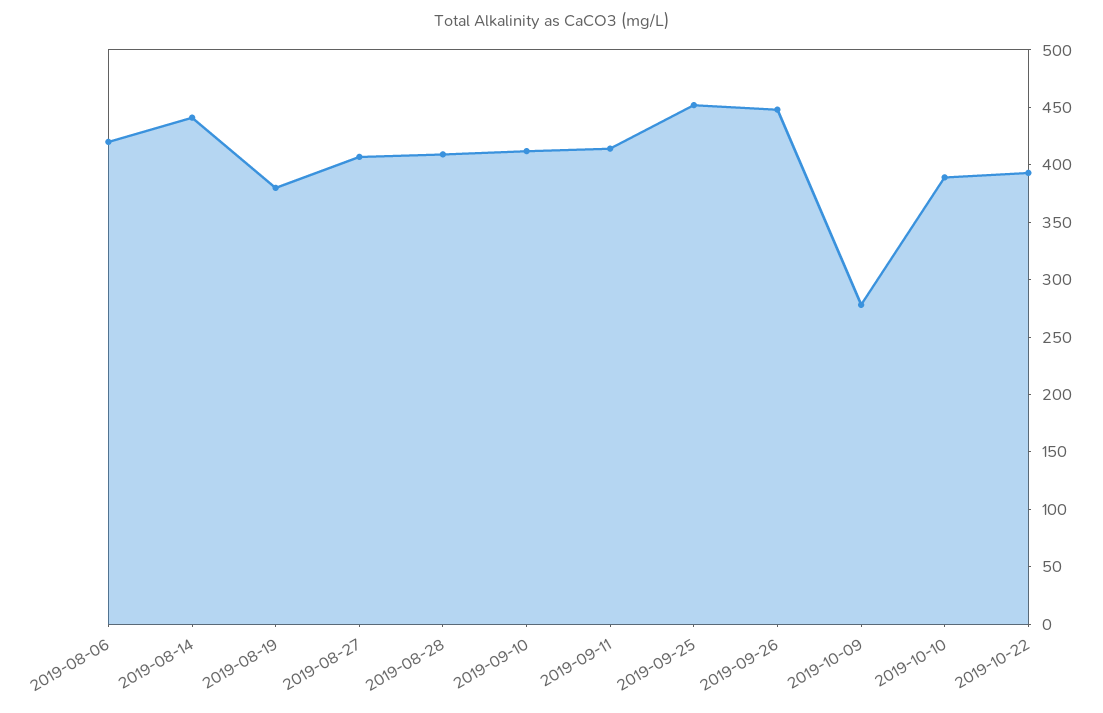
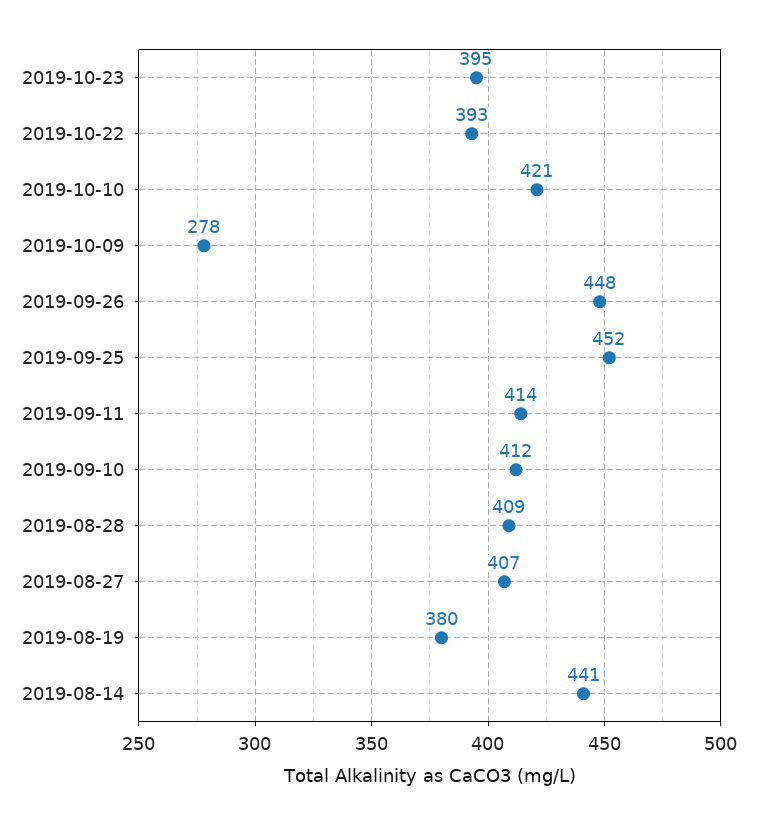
2019-08-06: 420 -> none
2019-10-10: 390 -> 421
2019-10-23: none -> 395

